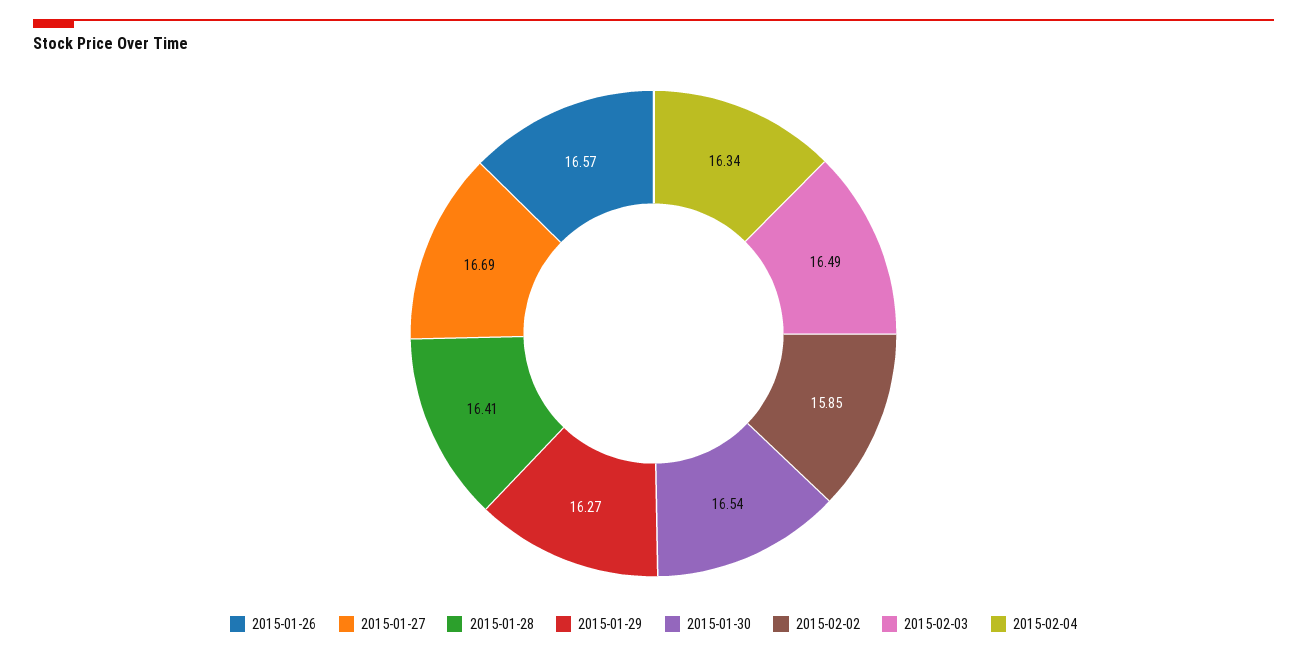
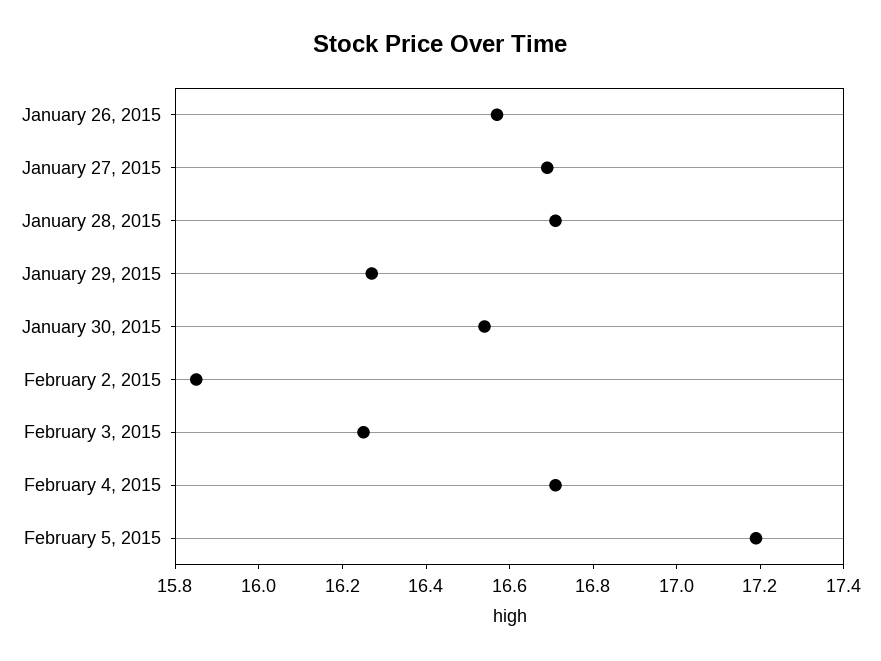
2015-01-28: 16.41 -> 16.7
2015-02-03: 16.49 -> 16.25
2015-02-04: 16.34 -> 16.7
February 5, 2015: none -> 17.2

